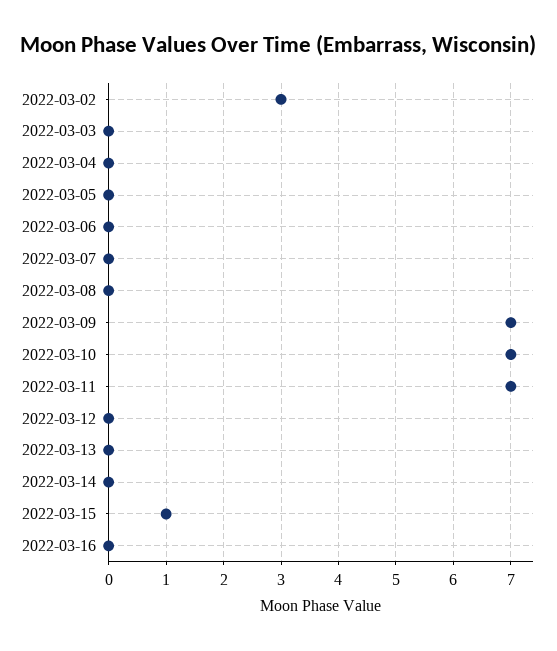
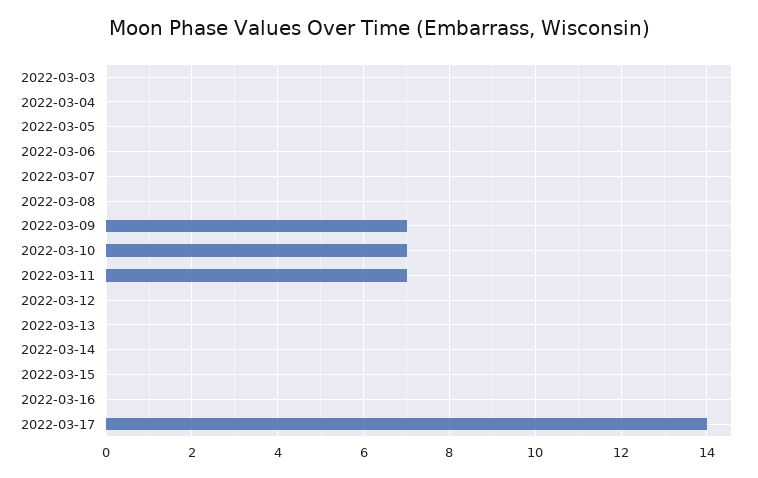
2022-03-02: 3 -> none
2022-03-15: 1 -> 0
2022-03-17: none -> 14

